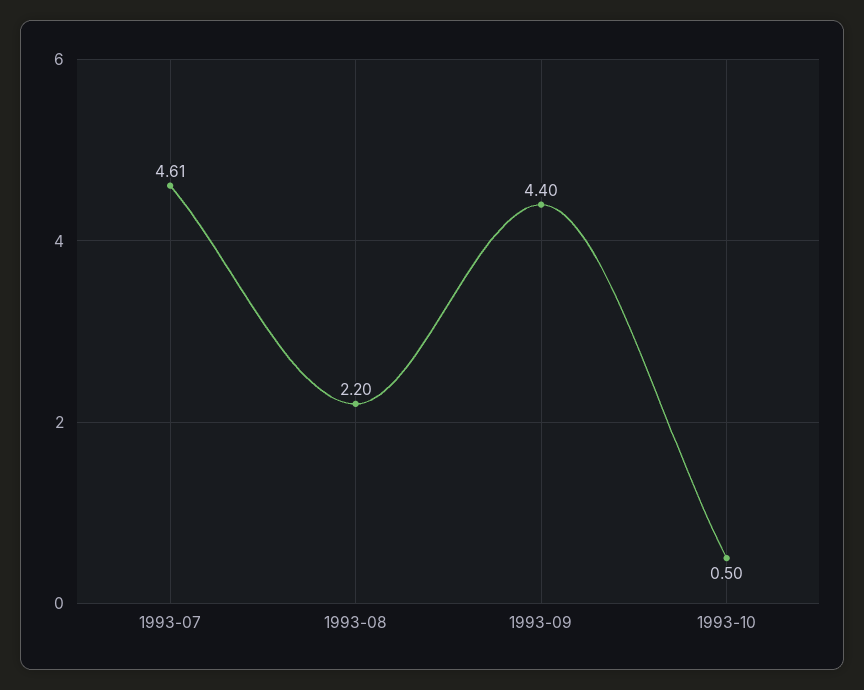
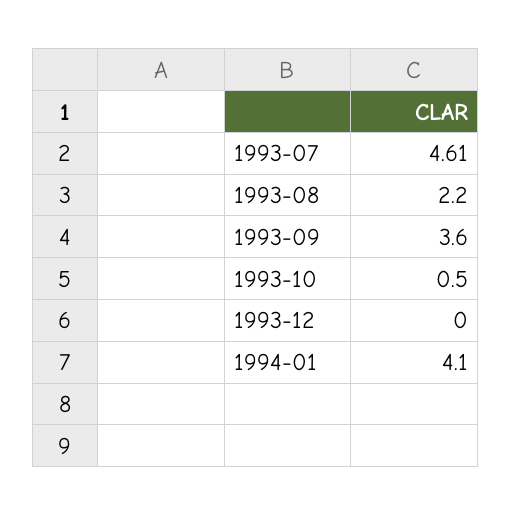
1993-09: 4.4 -> 3.6
1993-12: none -> 0
1994-01: none -> 4.1

